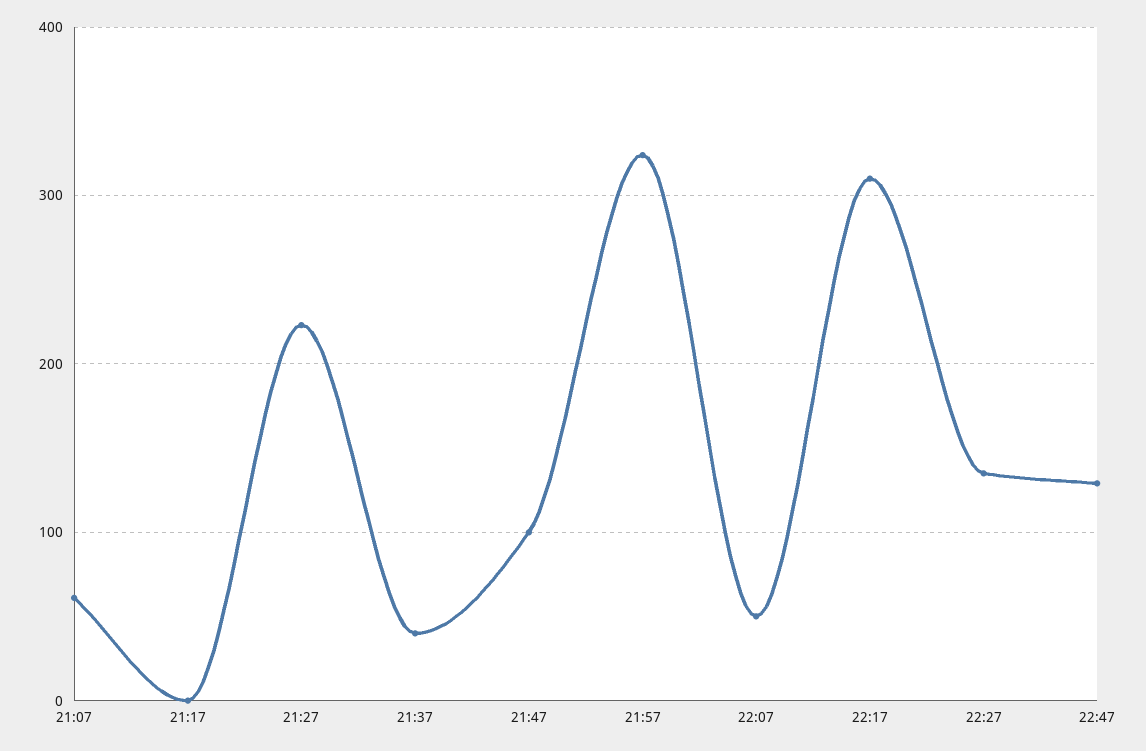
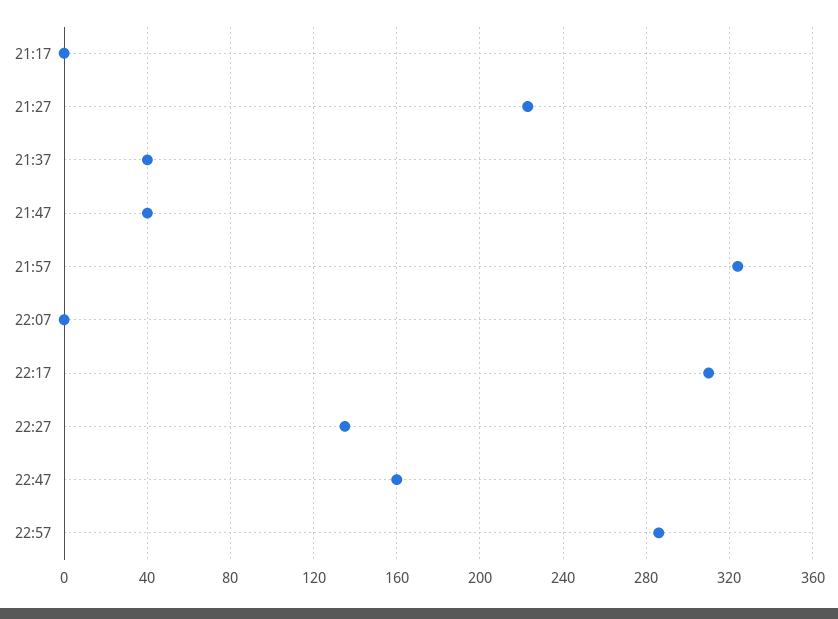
21:07: 60 -> none
21:47: 100 -> 40
22:07: 50 -> 0
22:47: 130 -> 160
22:57: none -> 285

